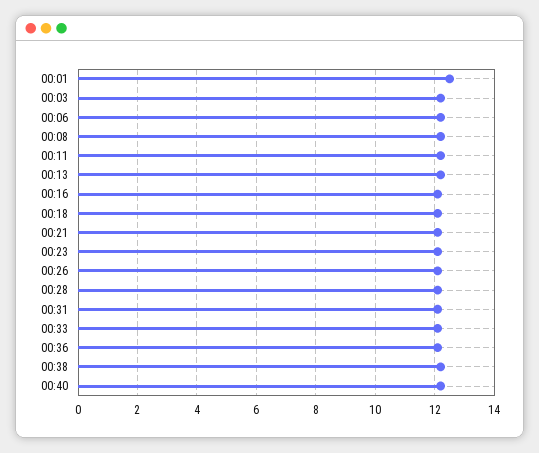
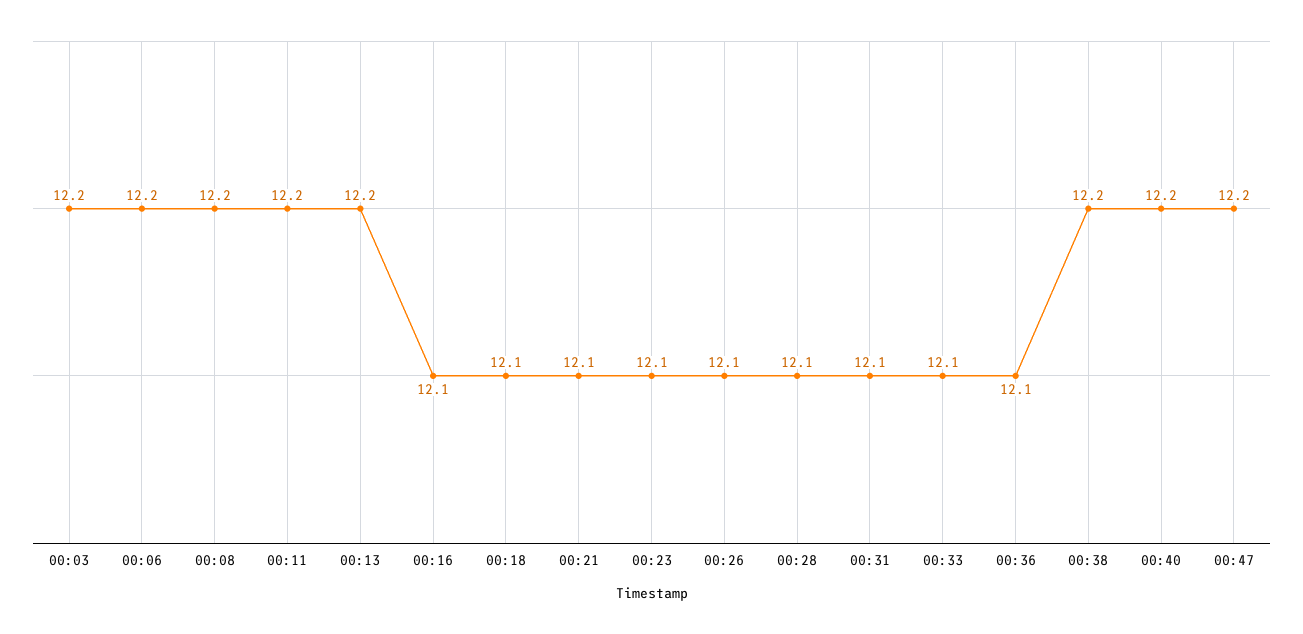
00:01: 12.5 -> none
00:47: none -> 12.2

